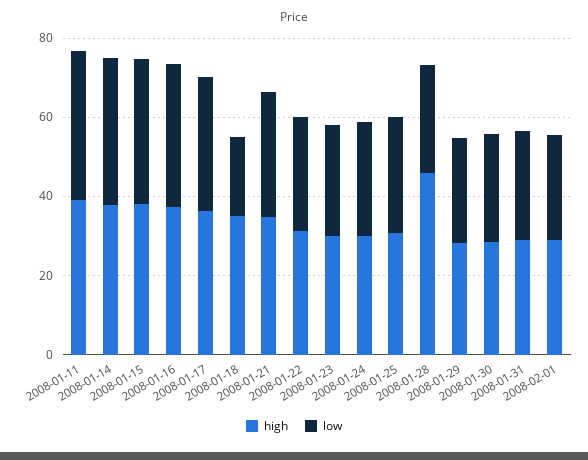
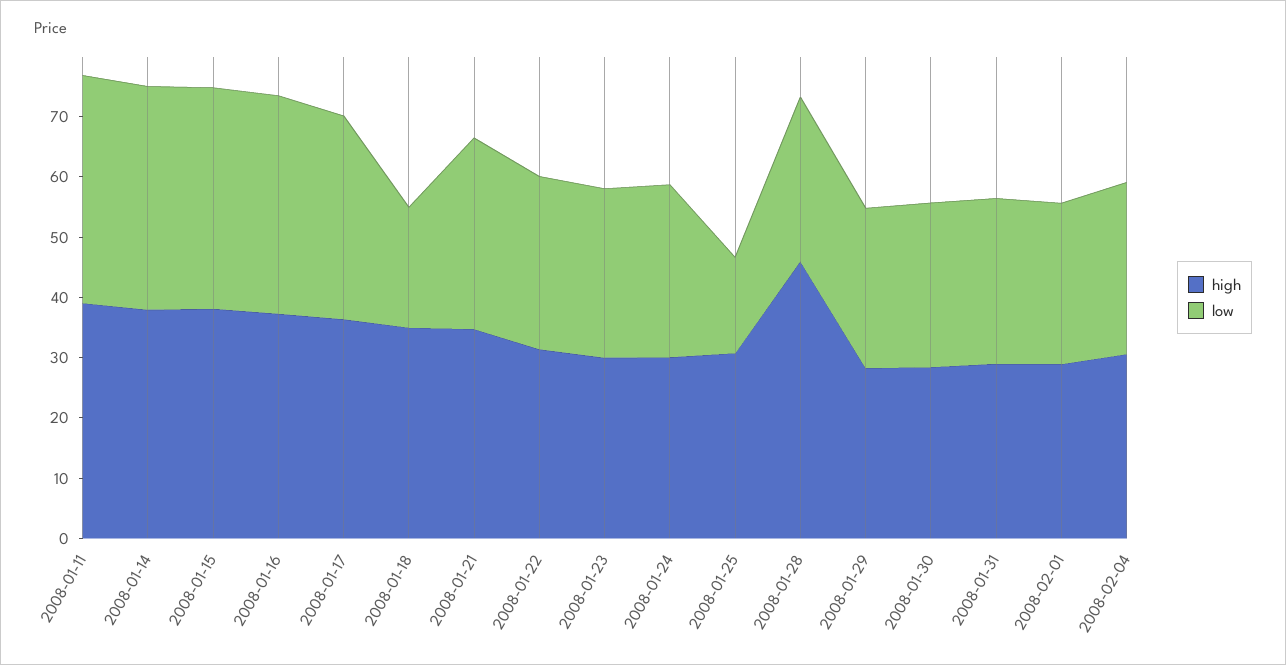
low, 2008-01-25: 30 -> 16
high, 2008-02-04: none -> 30
low, 2008-02-04: none -> 28

